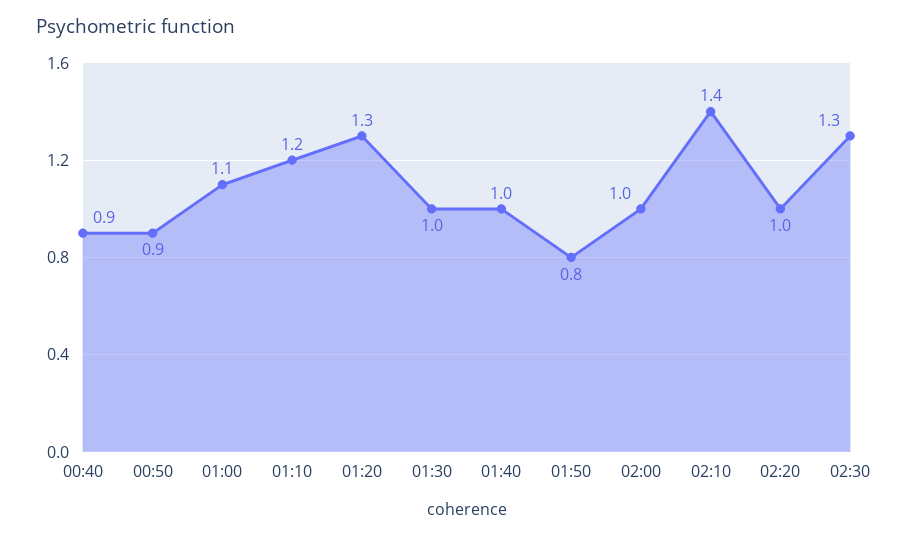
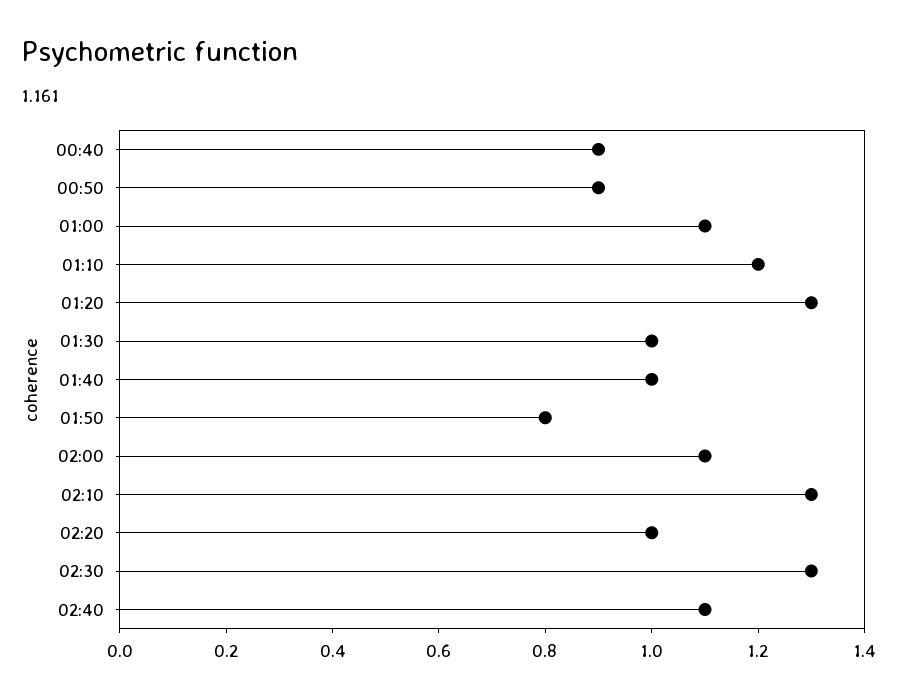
02:00: 1 -> 1.1
02:10: 1.4 -> 1.3
02:40: none -> 1.1

